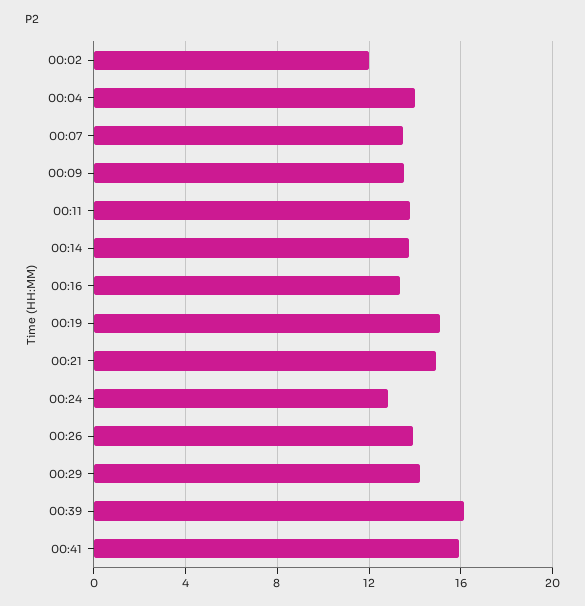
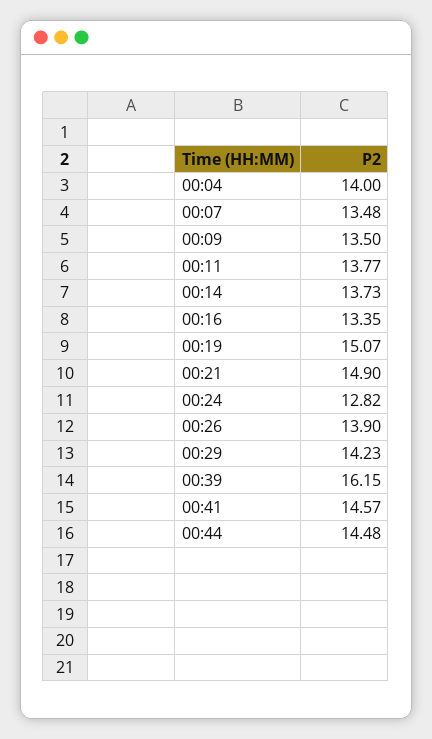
00:02: 12 -> none
00:41: 16 -> 14.57
00:44: none -> 14.48

